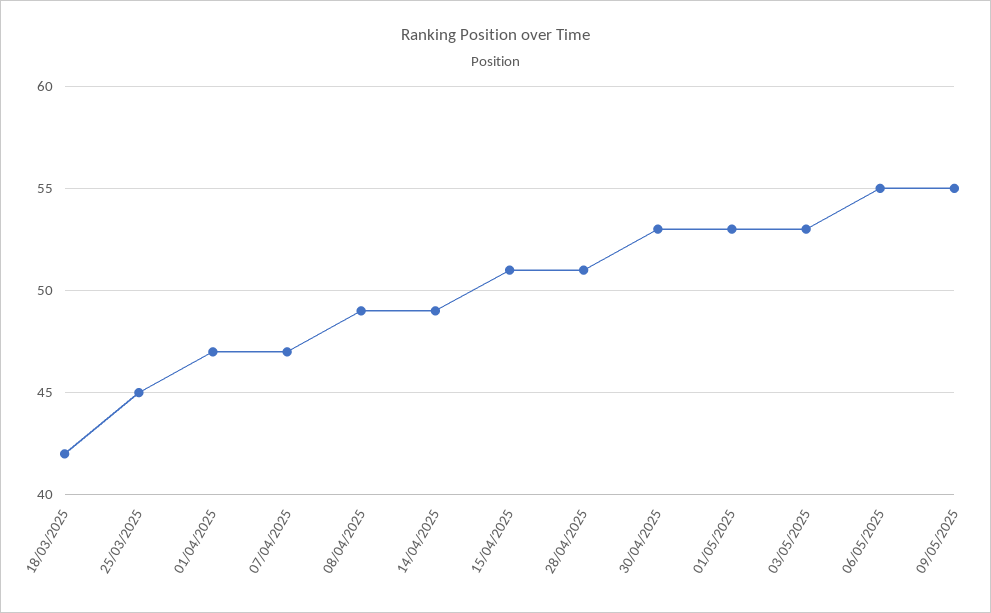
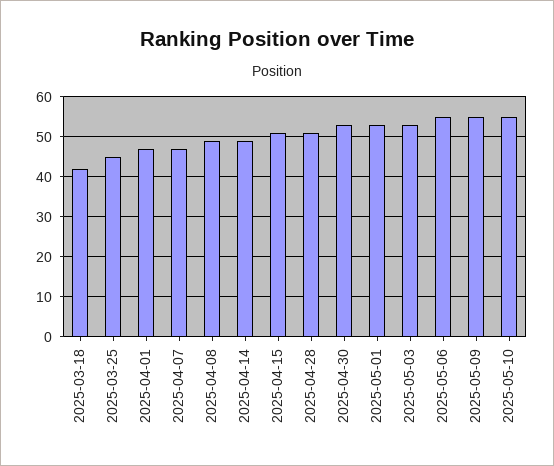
2025-05-10: none -> 55

